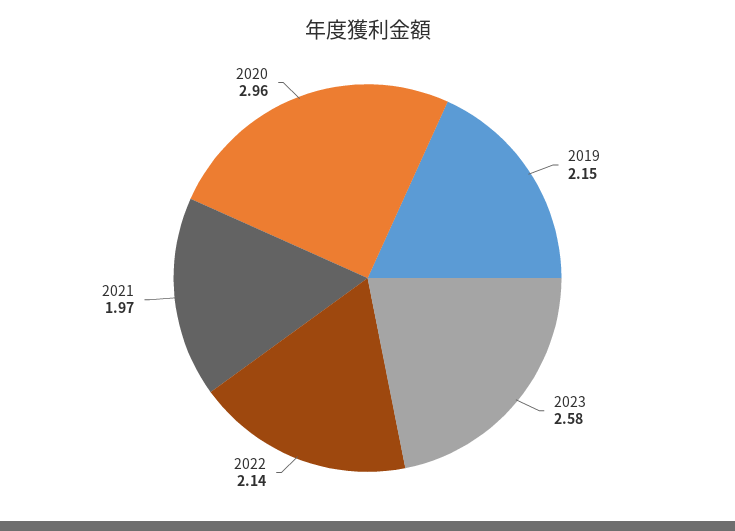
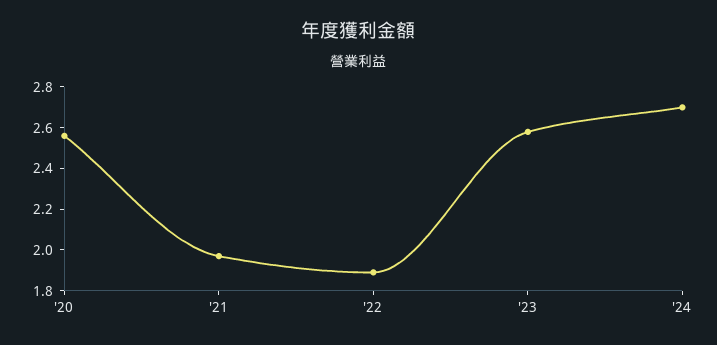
2019: 2.15 -> none
2022: 2.14 -> 1.9
2020: 2.96 -> 2.55
'24: none -> 2.7

